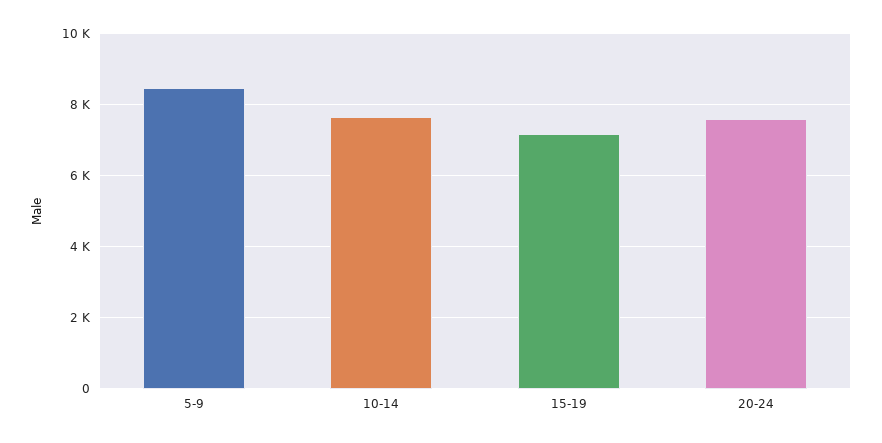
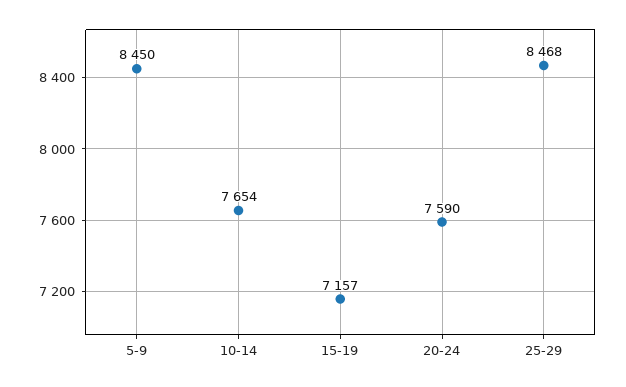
25-29: none -> 8468

